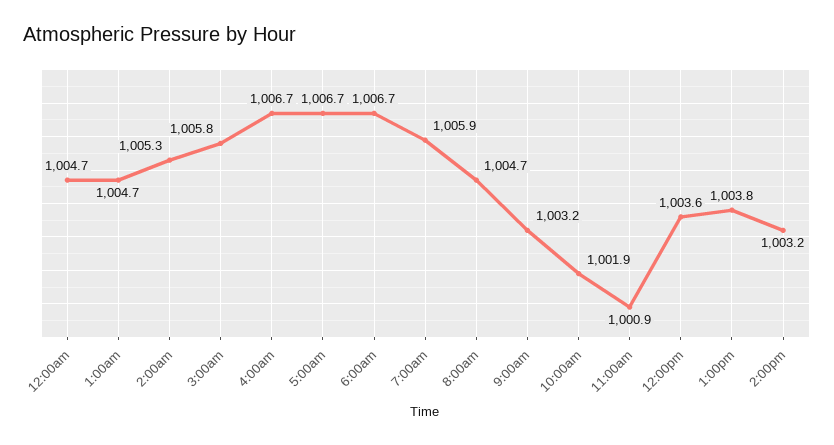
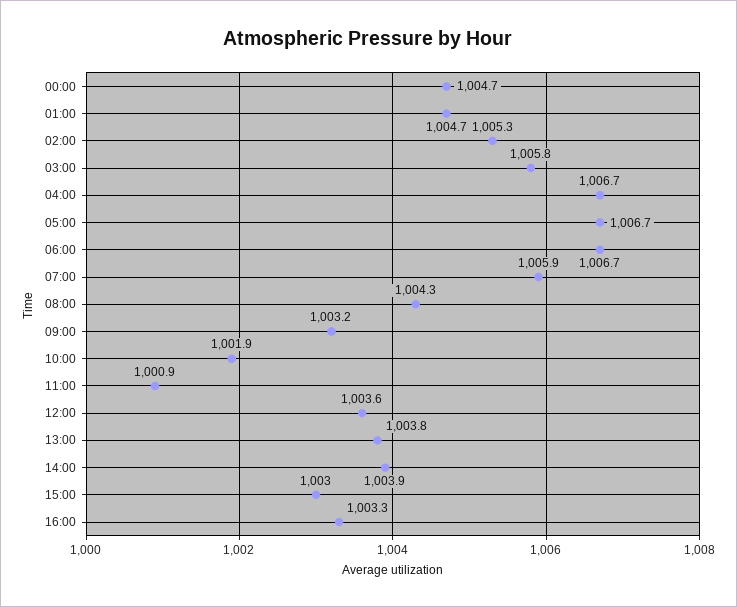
8:00am: 1004.7 -> 1004.3
2:00pm: 1003.2 -> 1003.9
15:00: none -> 1003
16:00: none -> 1003.3

